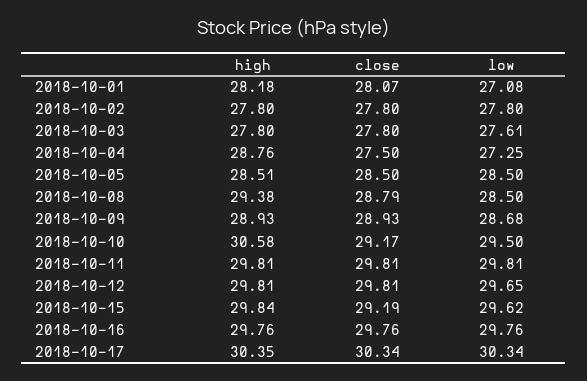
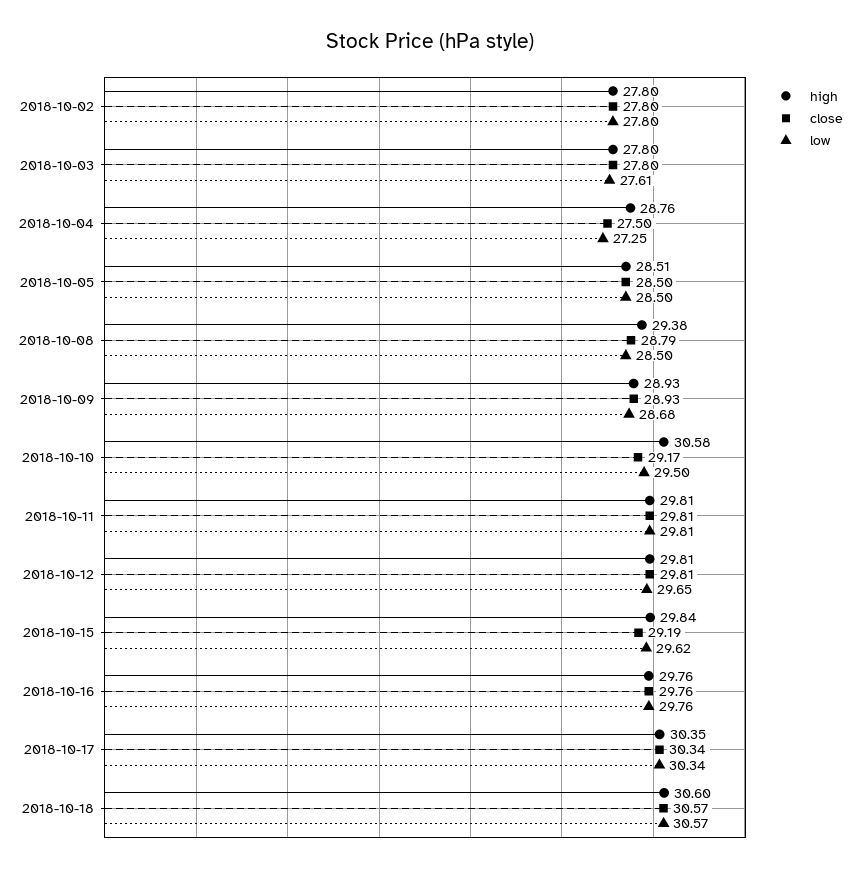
high, 2018-10-01: 28.18 -> none
close, 2018-10-01: 28.07 -> none
low, 2018-10-01: 27.08 -> none
high, 2018-10-18: none -> 30.6
close, 2018-10-18: none -> 30.57
low, 2018-10-18: none -> 30.57

